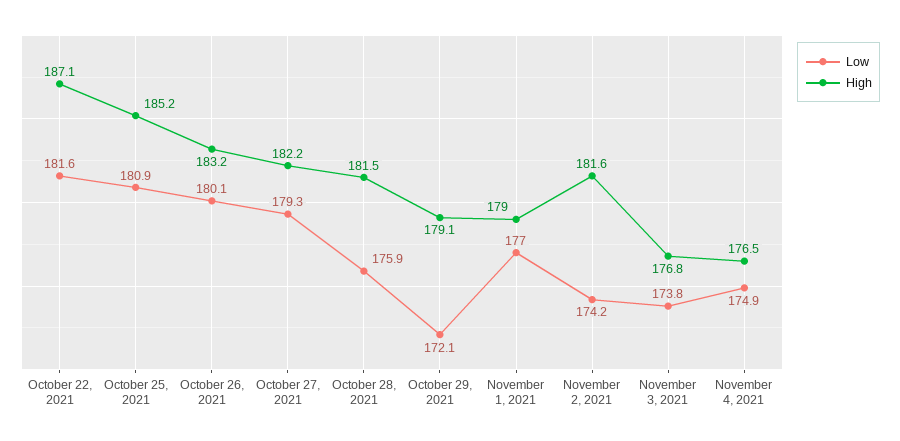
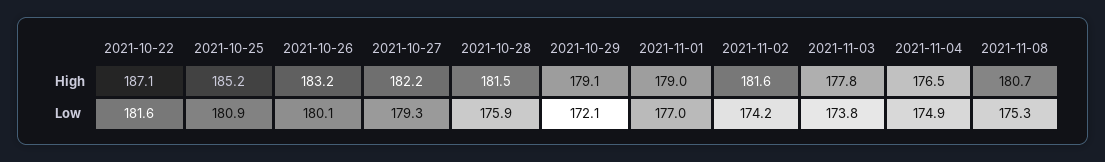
High, November 3, 2021: 176.8 -> 177.8
High, 2021-11-08: none -> 180.7
Low, 2021-11-08: none -> 175.3

